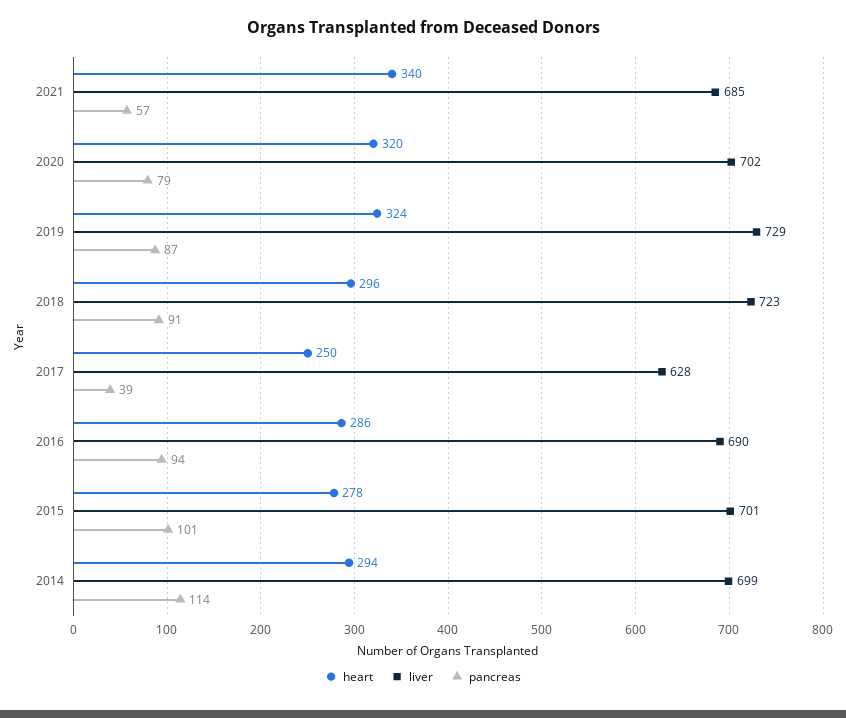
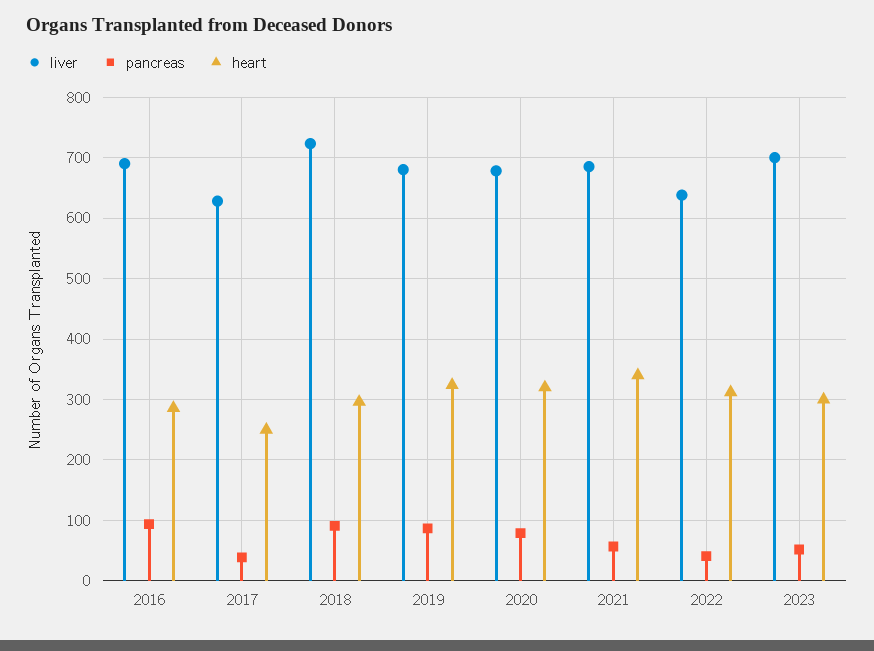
liver, 2020: 702 -> 680
liver, 2019: 729 -> 680
heart, 2015: 278 -> none
liver, 2015: 701 -> none
pancreas, 2015: 101 -> none
heart, 2014: 294 -> none
liver, 2014: 699 -> none
pancreas, 2014: 114 -> none
liver, 2022: none -> 640
pancreas, 2022: none -> 40
heart, 2022: none -> 310
liver, 2023: none -> 700
pancreas, 2023: none -> 50
heart, 2023: none -> 300

